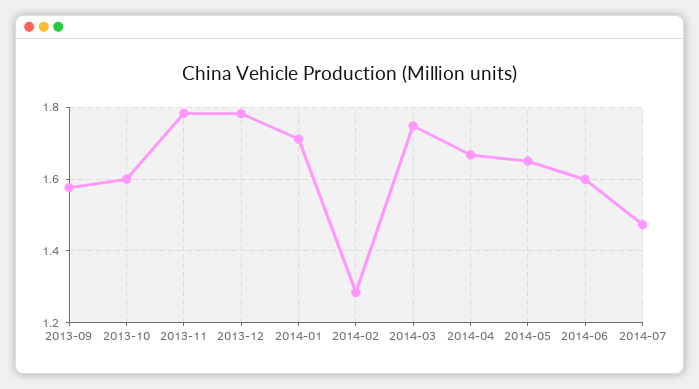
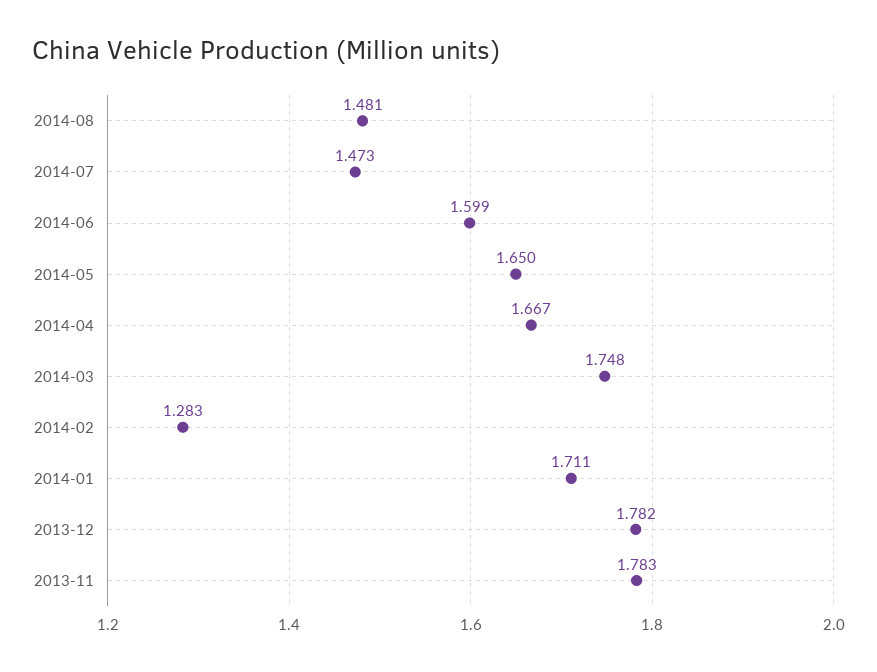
2013-09: 1.58 -> none
2013-10: 1.6 -> none
2014-08: none -> 1.481

